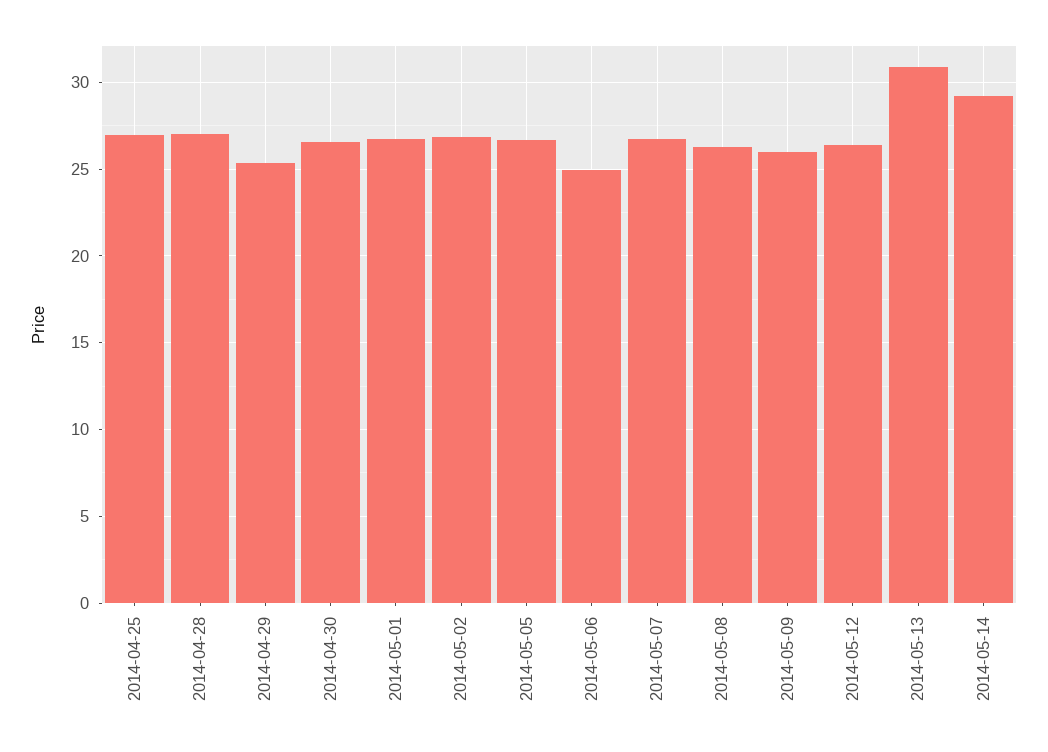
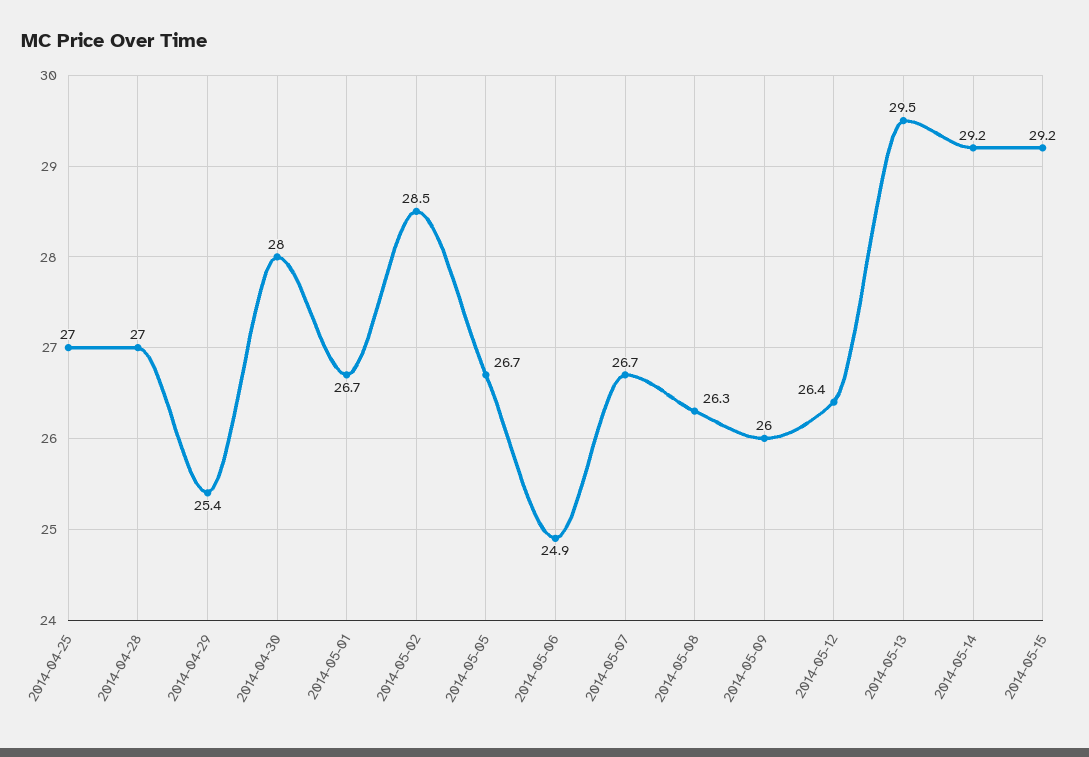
2014-04-30: 26.5 -> 28
2014-05-02: 27 -> 28.5
2014-05-13: 31 -> 29.5
2014-05-15: none -> 29.2

